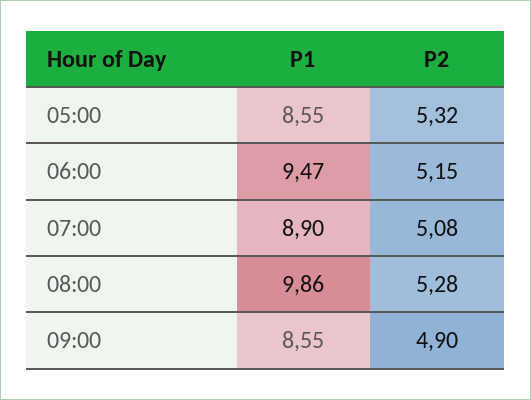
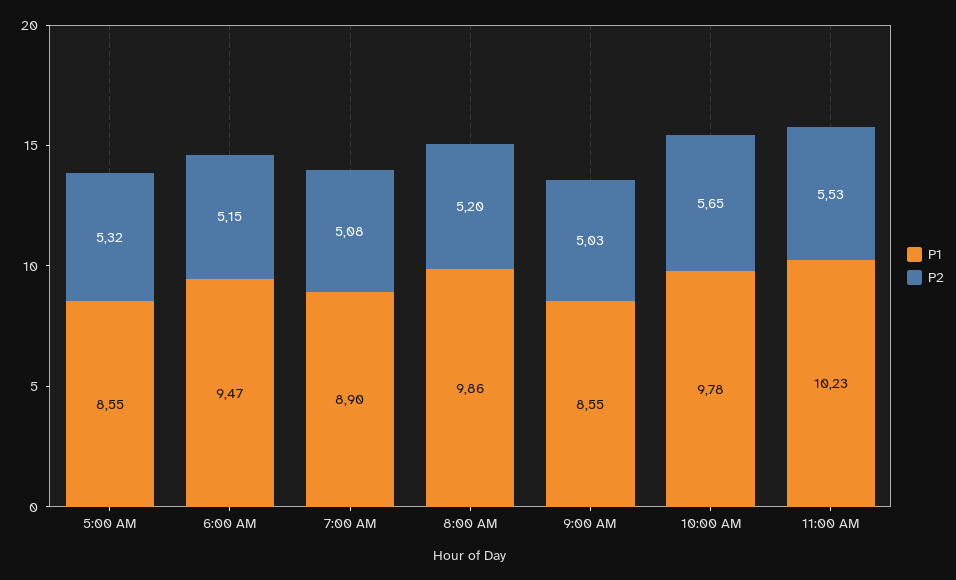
P2, 08:00: 5.28 -> 5.2
P2, 09:00: 4.9 -> 5.03
P1, 10:00 AM: none -> 9.78
P2, 10:00 AM: none -> 5.65
P1, 11:00 AM: none -> 10.23
P2, 11:00 AM: none -> 5.53

